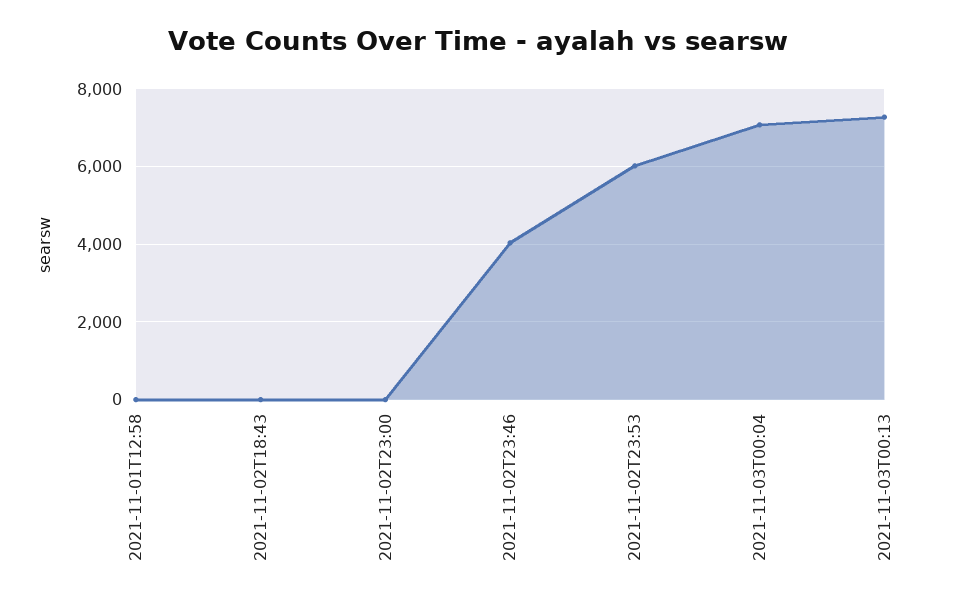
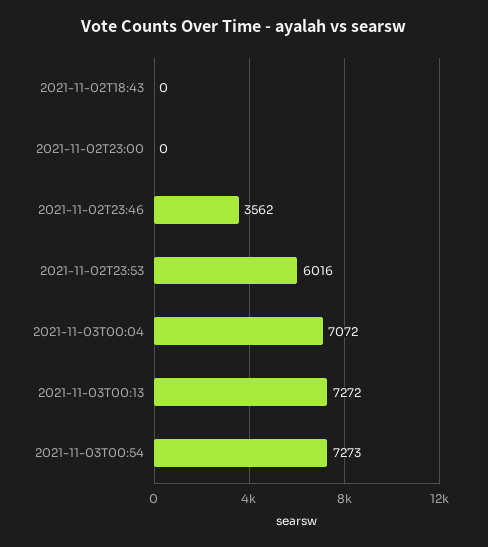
2021-11-01T12:58: 0 -> none
2021-11-02T23:46: 4000 -> 3562
2021-11-03T00:54: none -> 7273

